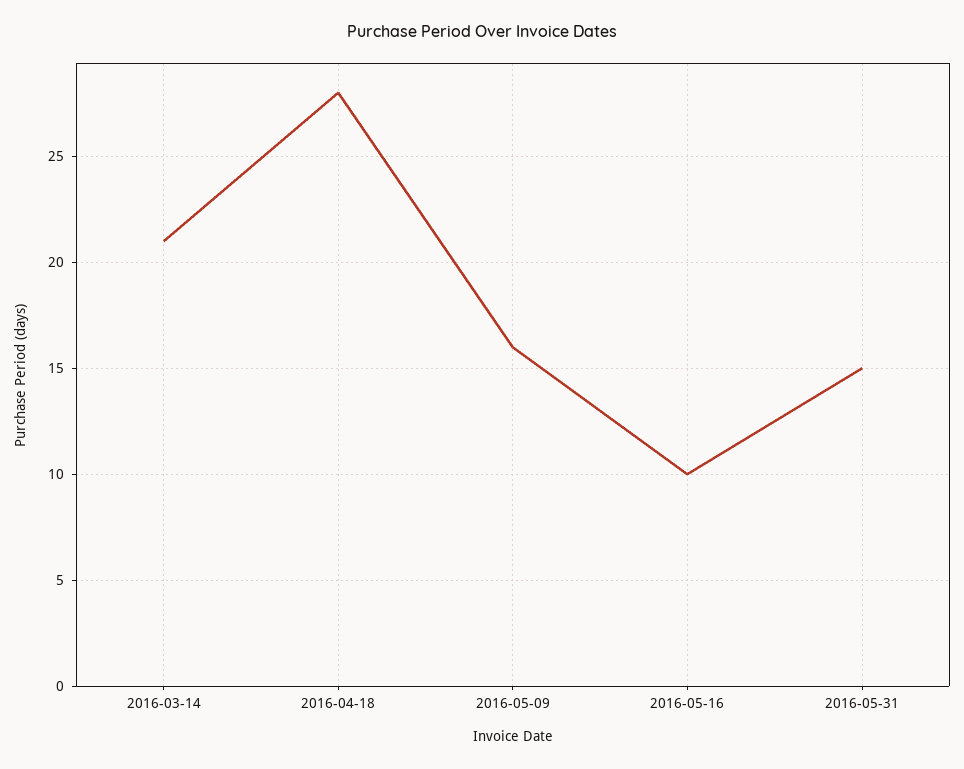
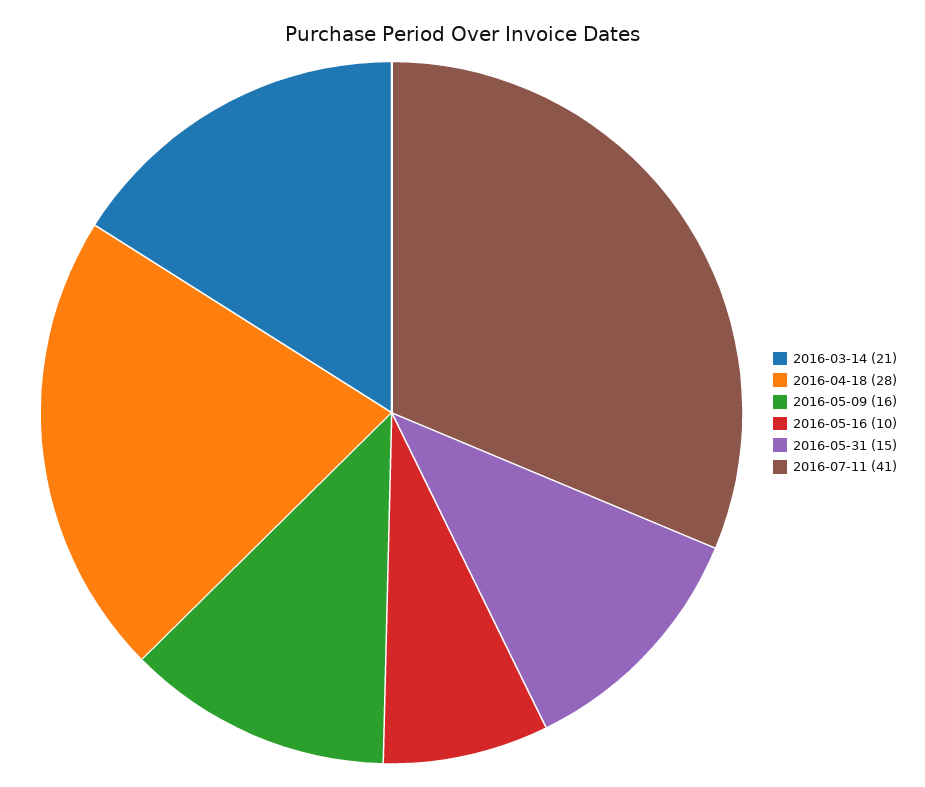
2016-07-11: none -> 41

